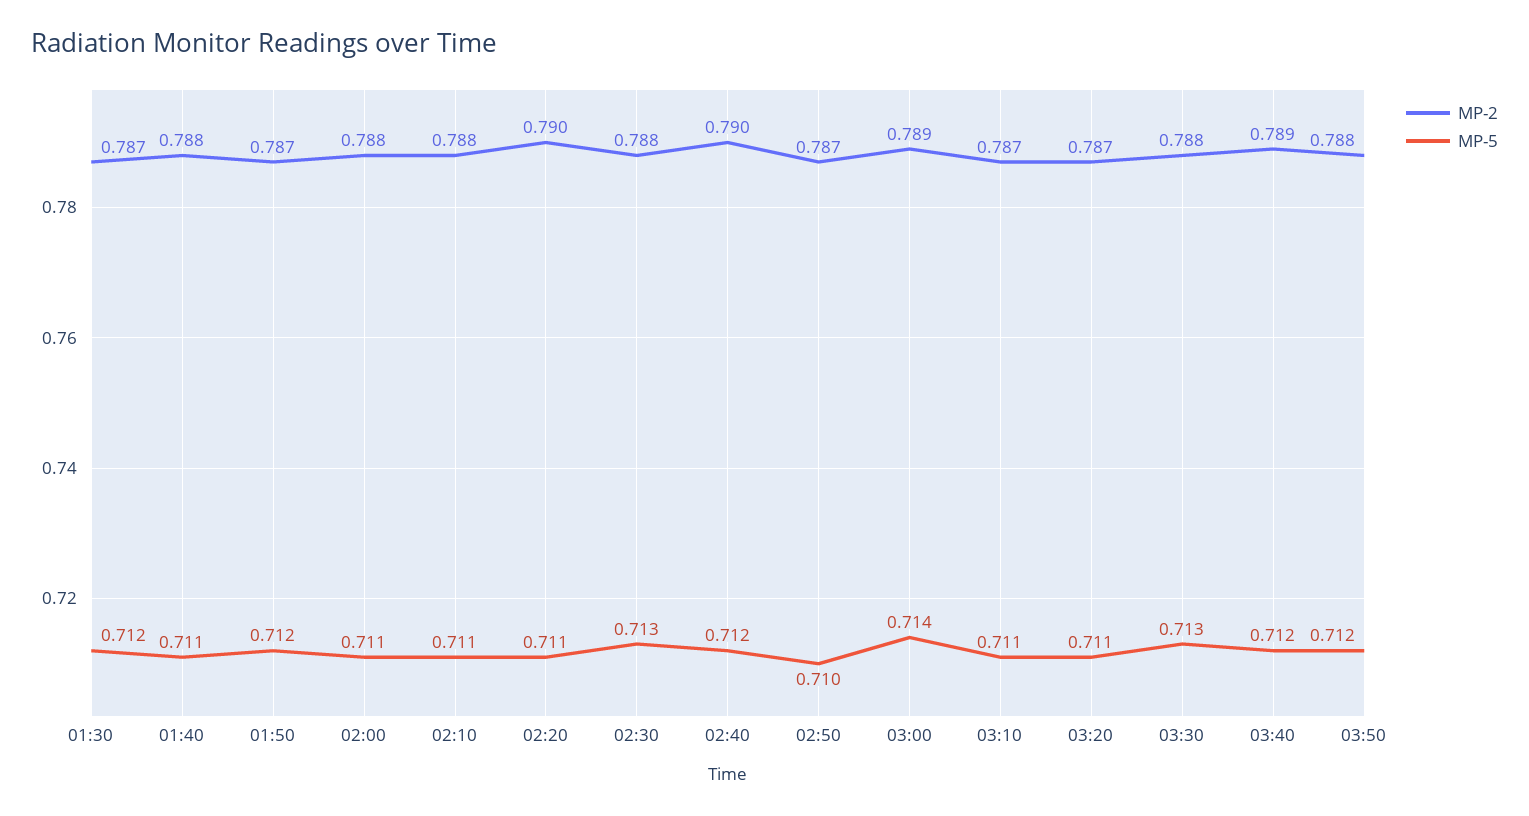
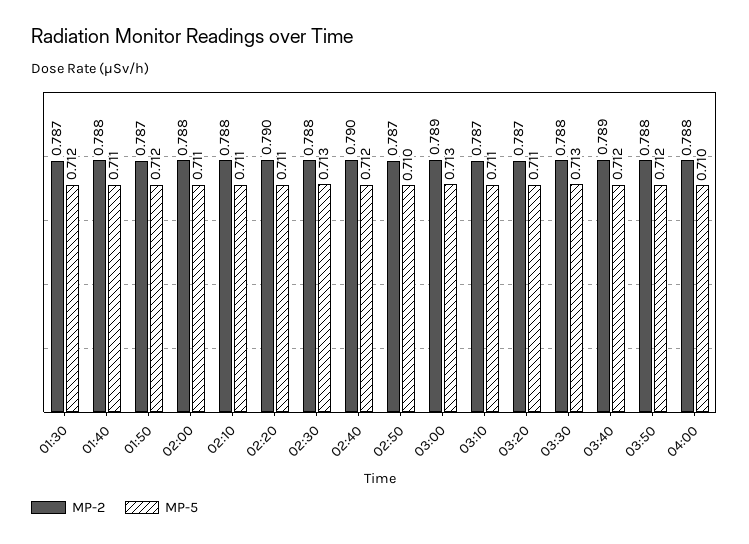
MP-5, 03:00: 0.714 -> 0.713
MP-2, 04:00: none -> 0.788
MP-5, 04:00: none -> 0.71

